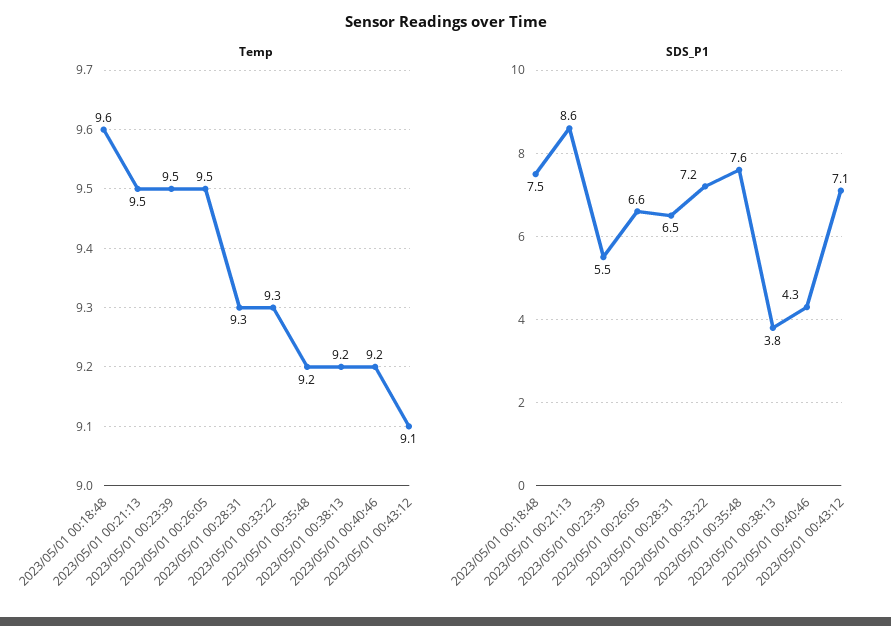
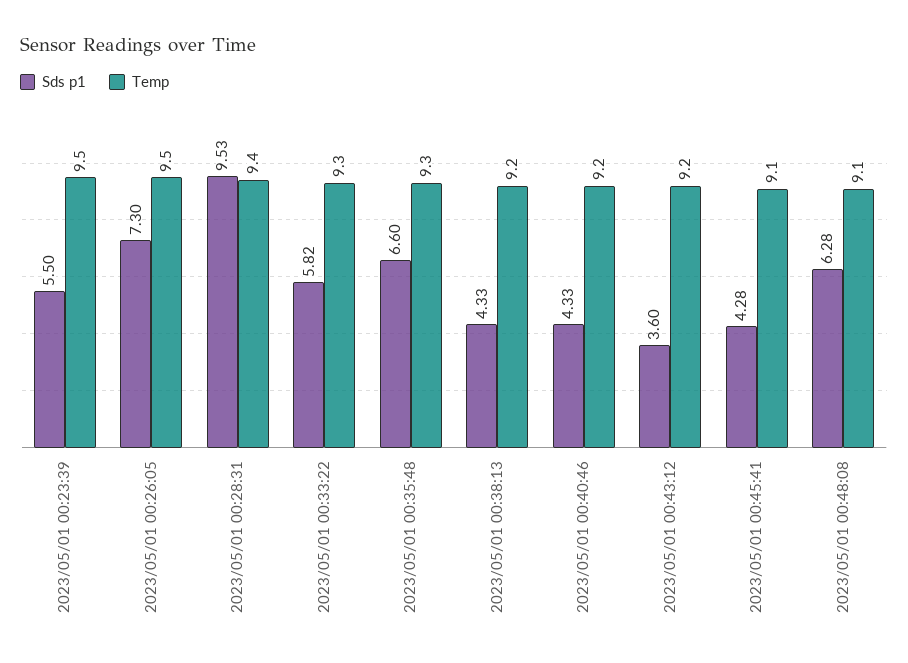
Temp, 2023/05/01 00:18:48: 9.6 -> none
Temp, 2023/05/01 00:21:13: 9.5 -> none
Temp, 2023/05/01 00:28:31: 9.3 -> 9.4
Temp, 2023/05/01 00:35:48: 9.2 -> 9.3
Temp, 2023/05/01 00:43:12: 9.1 -> 9.2
SDS_P1, 2023/05/01 00:18:48: 7.5 -> none
SDS_P1, 2023/05/01 00:21:13: 8.6 -> none
SDS_P1, 2023/05/01 00:26:05: 6.6 -> 7.3
SDS_P1, 2023/05/01 00:28:31: 6.5 -> 9.53
SDS_P1, 2023/05/01 00:33:22: 7.2 -> 5.82
SDS_P1, 2023/05/01 00:35:48: 7.6 -> 6.6
SDS_P1, 2023/05/01 00:38:13: 3.8 -> 4.33
SDS_P1, 2023/05/01 00:43:12: 7.1 -> 3.6
SDS_P1, 2023/05/01 00:45:41: none -> 4.28
Temp, 2023/05/01 00:45:41: none -> 9.1
SDS_P1, 2023/05/01 00:48:08: none -> 6.28
Temp, 2023/05/01 00:48:08: none -> 9.1

